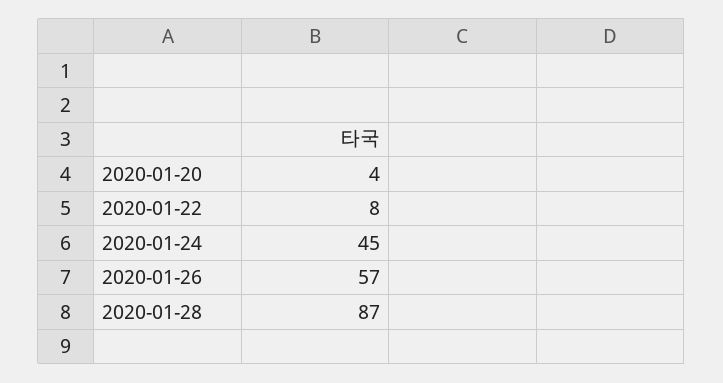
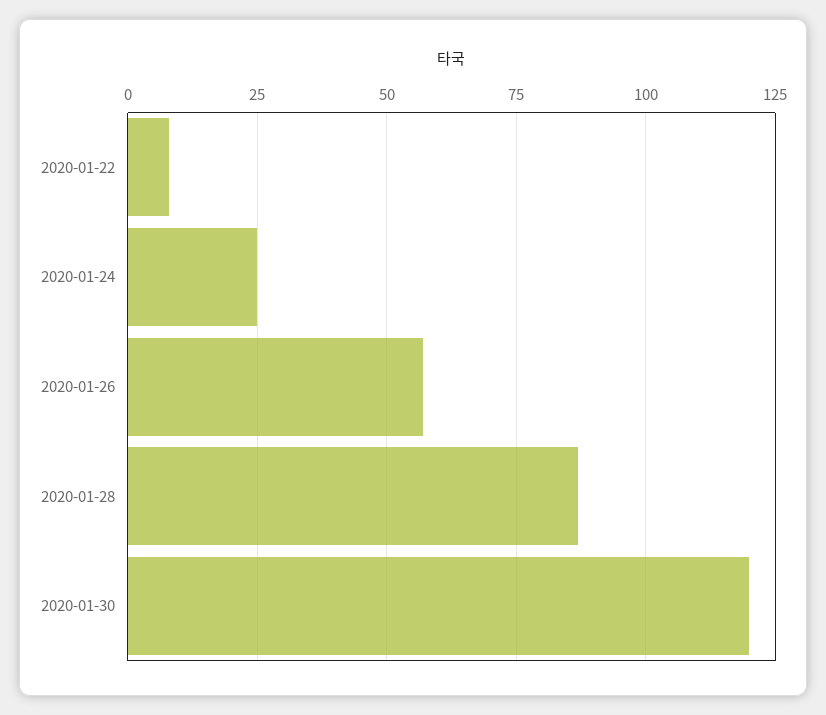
2020-01-20: 4 -> none
2020-01-24: 45 -> 25
2020-01-30: none -> 120

